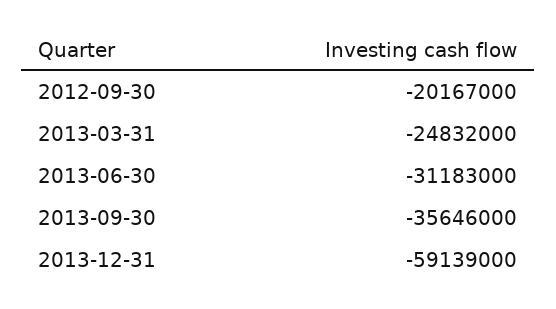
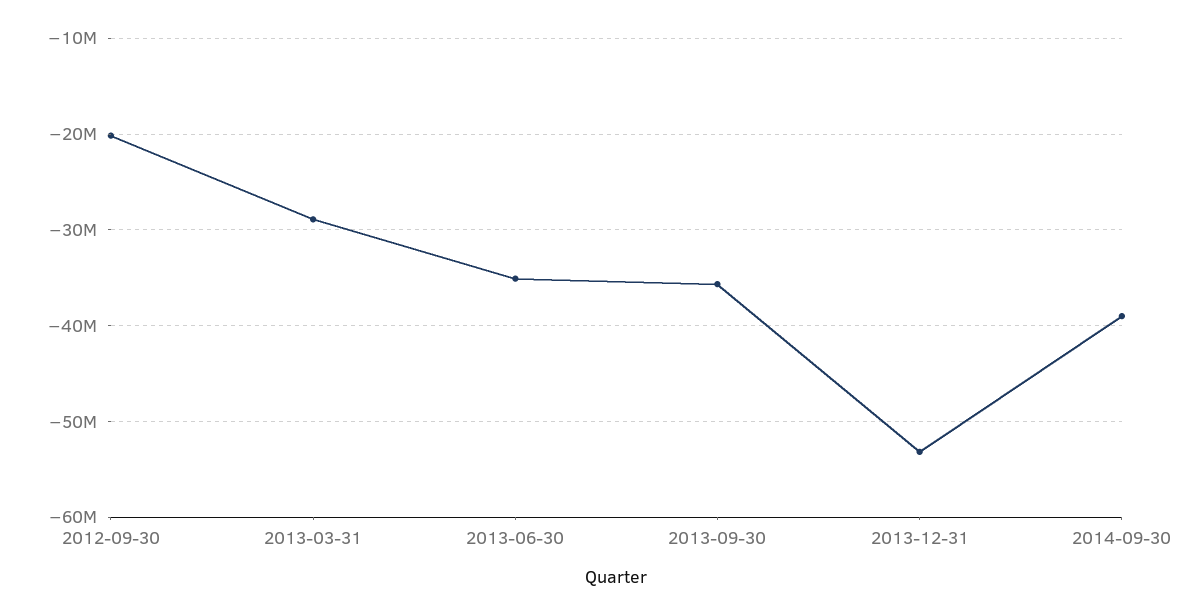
2013-03-31: -24832000 -> -29000000
2013-06-30: -31183000 -> -35000000
2013-12-31: -59139000 -> -53000000
2014-09-30: none -> -39000000

